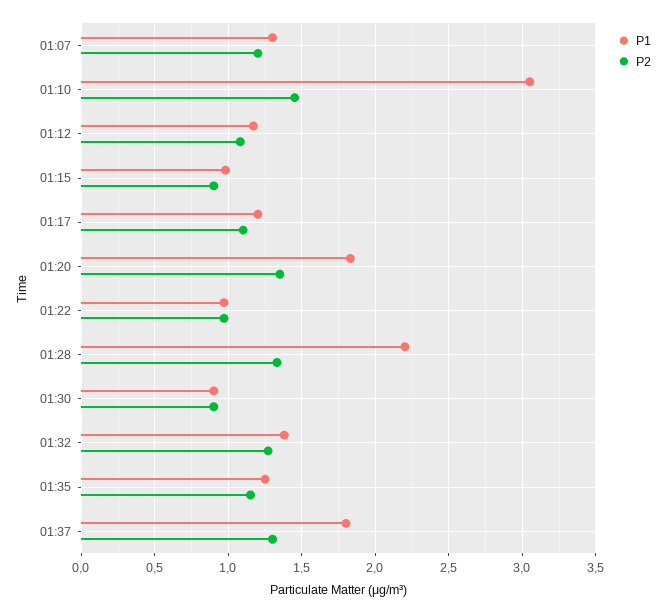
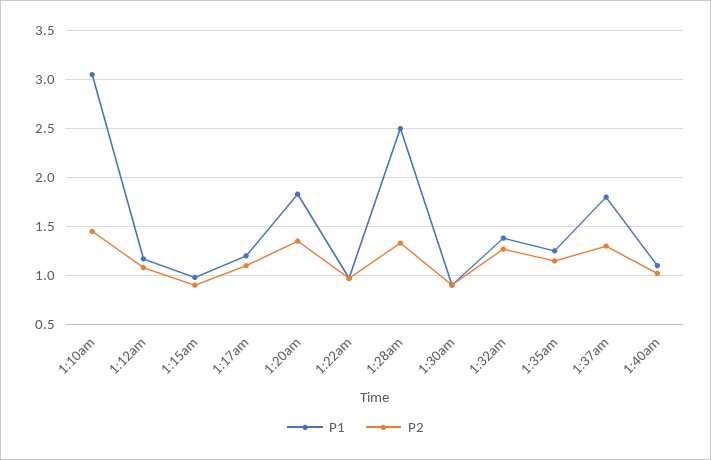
P1, 01:07: 1.3 -> none
P2, 01:07: 1.2 -> none
P1, 01:28: 2.2 -> 2.5
P1, 1:40am: none -> 1.1
P2, 1:40am: none -> 1

